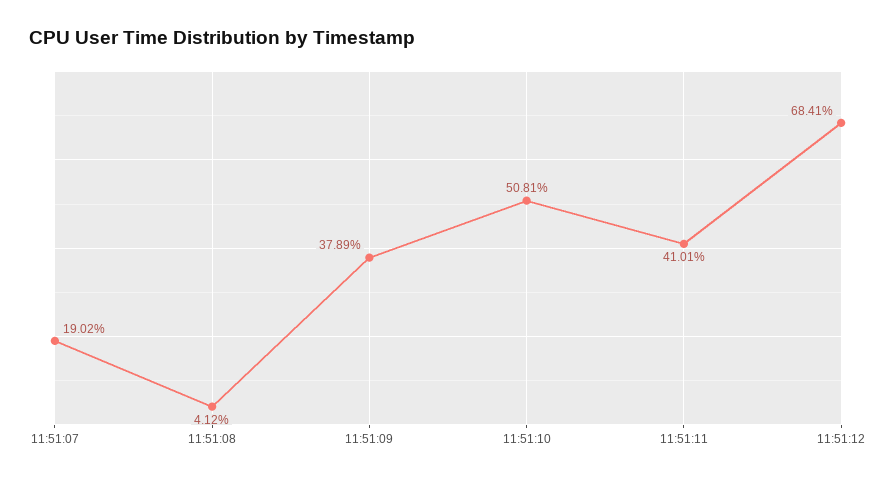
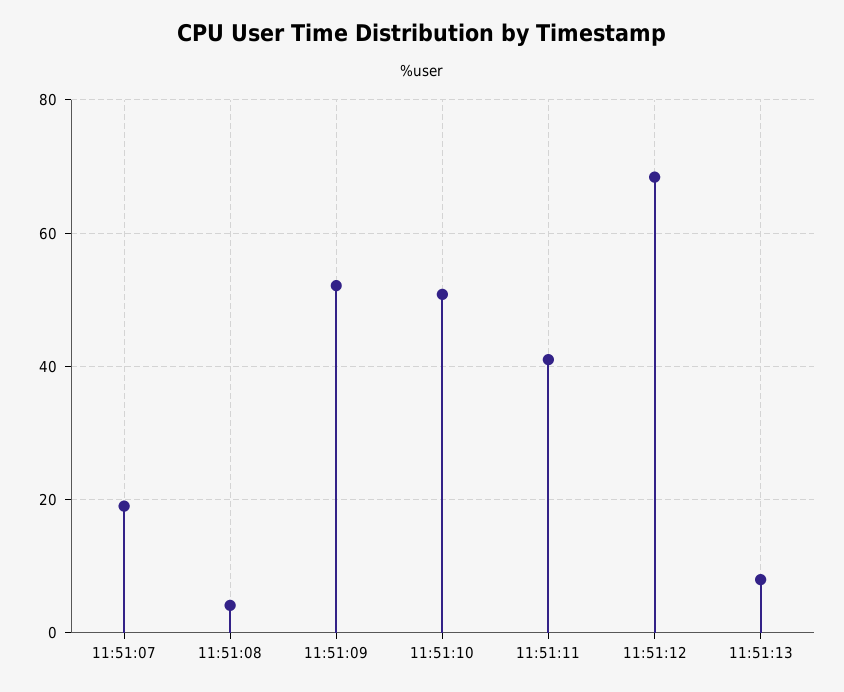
11:51:09: 37.89 -> 52
11:51:13: none -> 8

